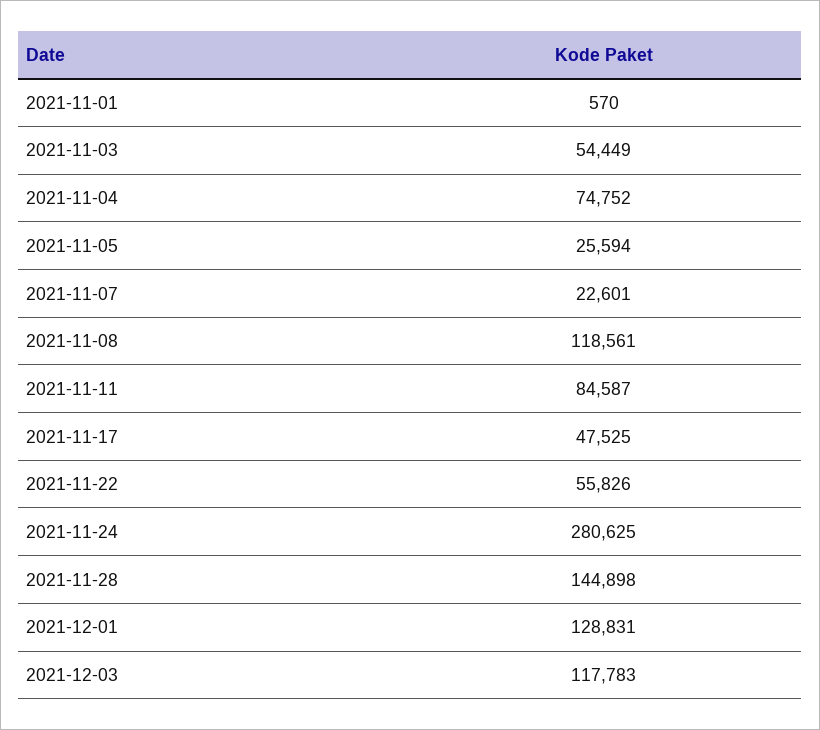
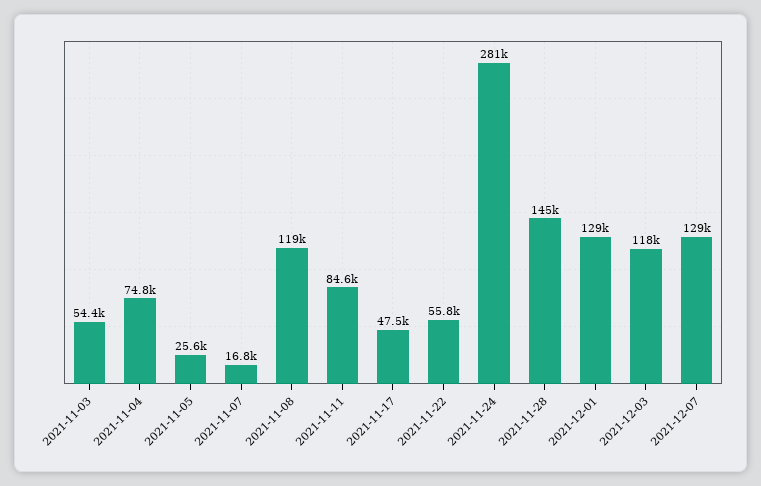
2021-11-01: 570 -> none
2021-11-07: 22601 -> 16800
2021-12-07: none -> 129000

